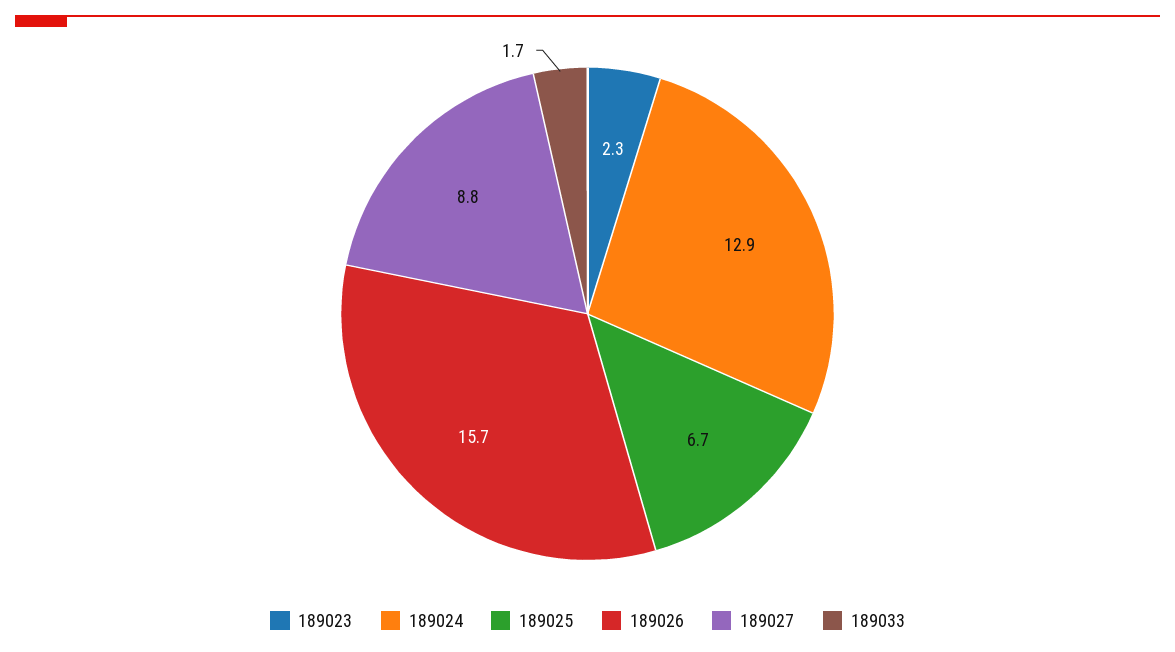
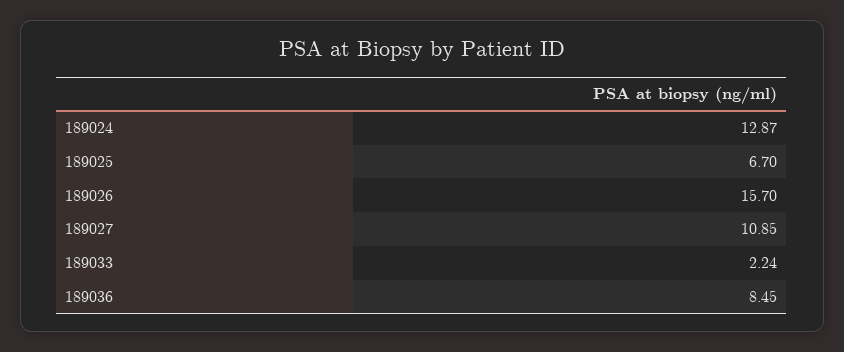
189023: 2.3 -> none
189027: 8.8 -> 10.85
189033: 1.7 -> 2.24
189036: none -> 8.45

